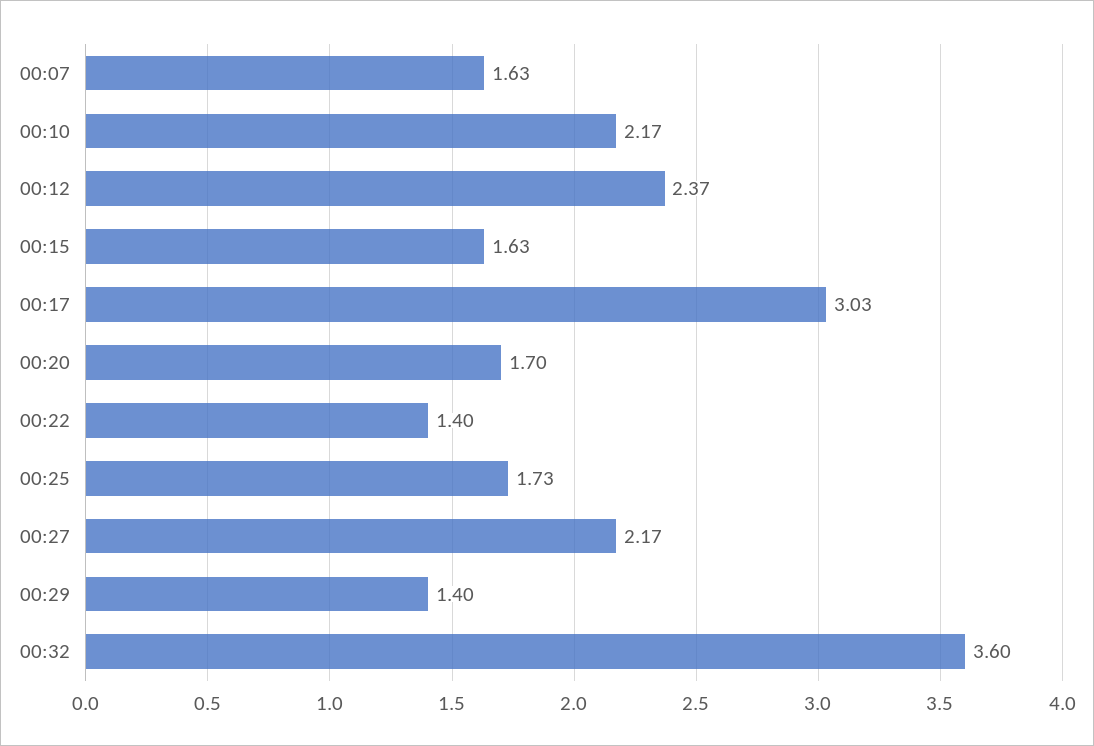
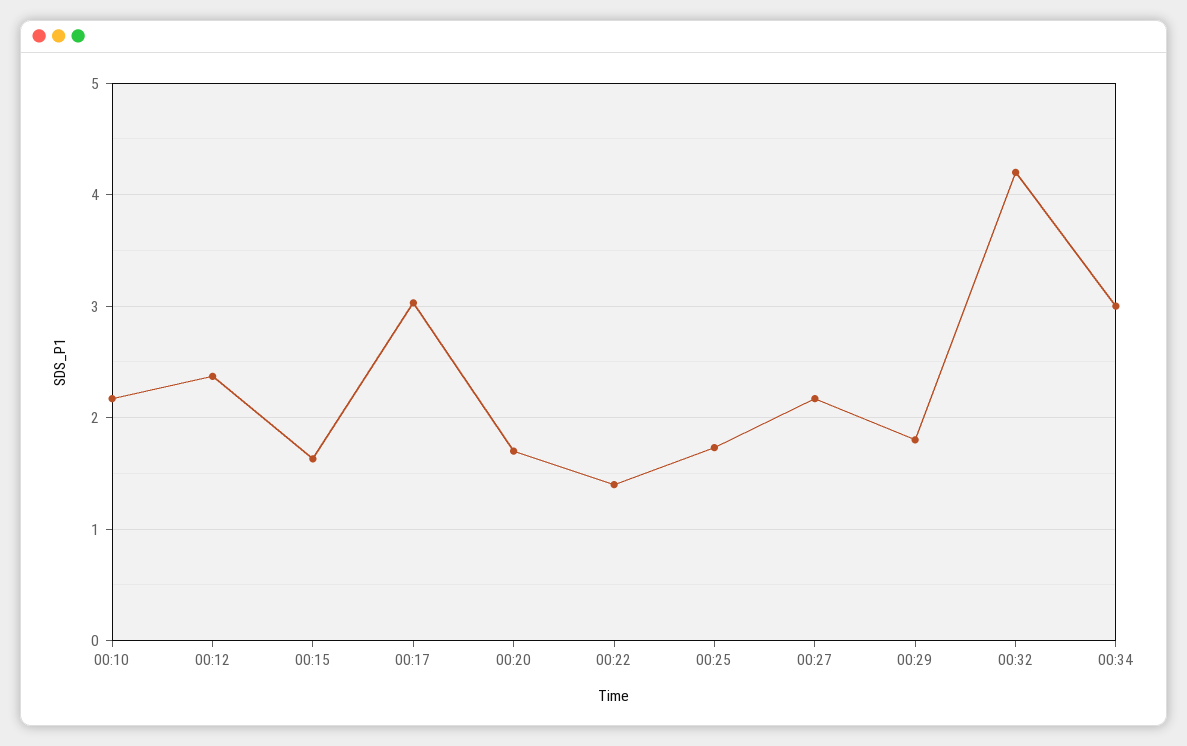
00:07: 1.63 -> none
00:29: 1.4 -> 1.8
00:32: 3.6 -> 4.2
00:34: none -> 3

